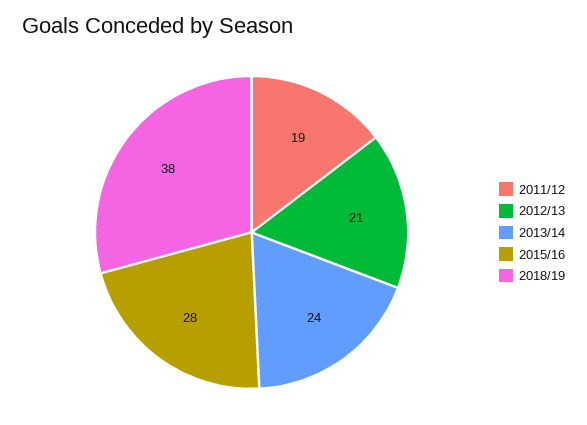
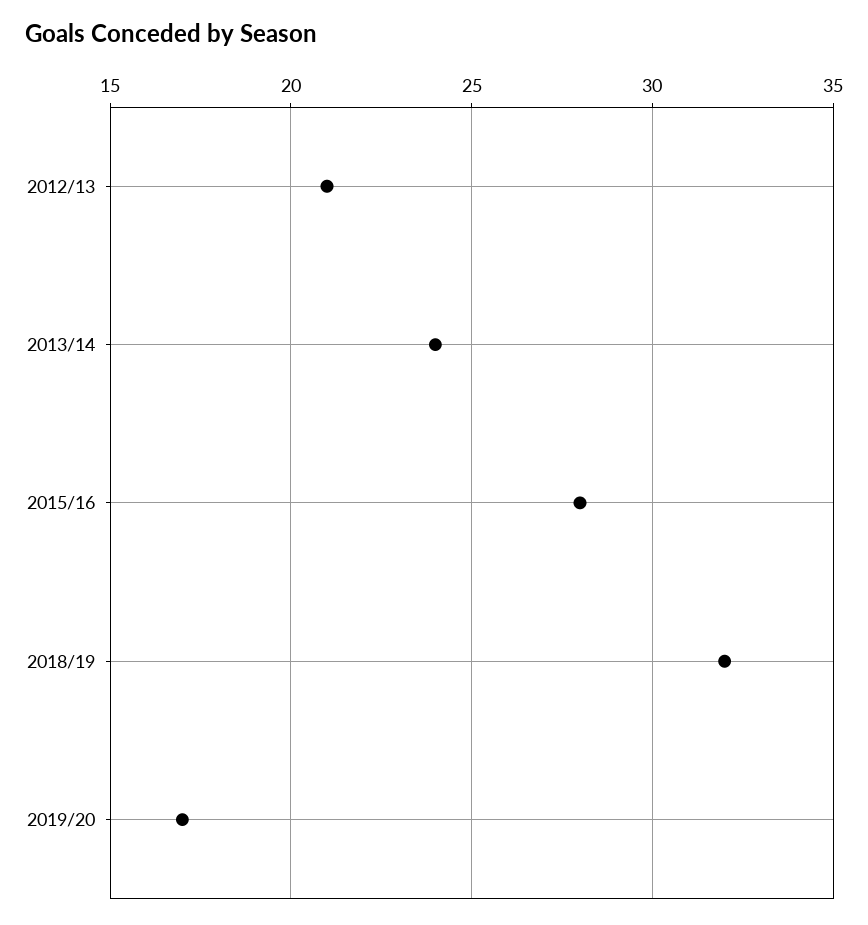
2011/12: 19 -> none
2018/19: 38 -> 32
2019/20: none -> 17

